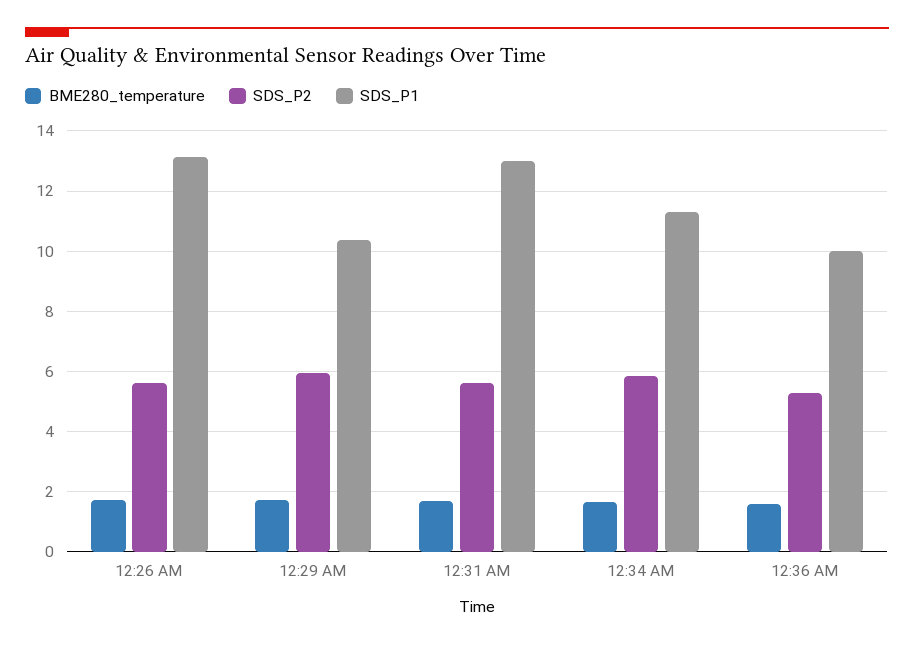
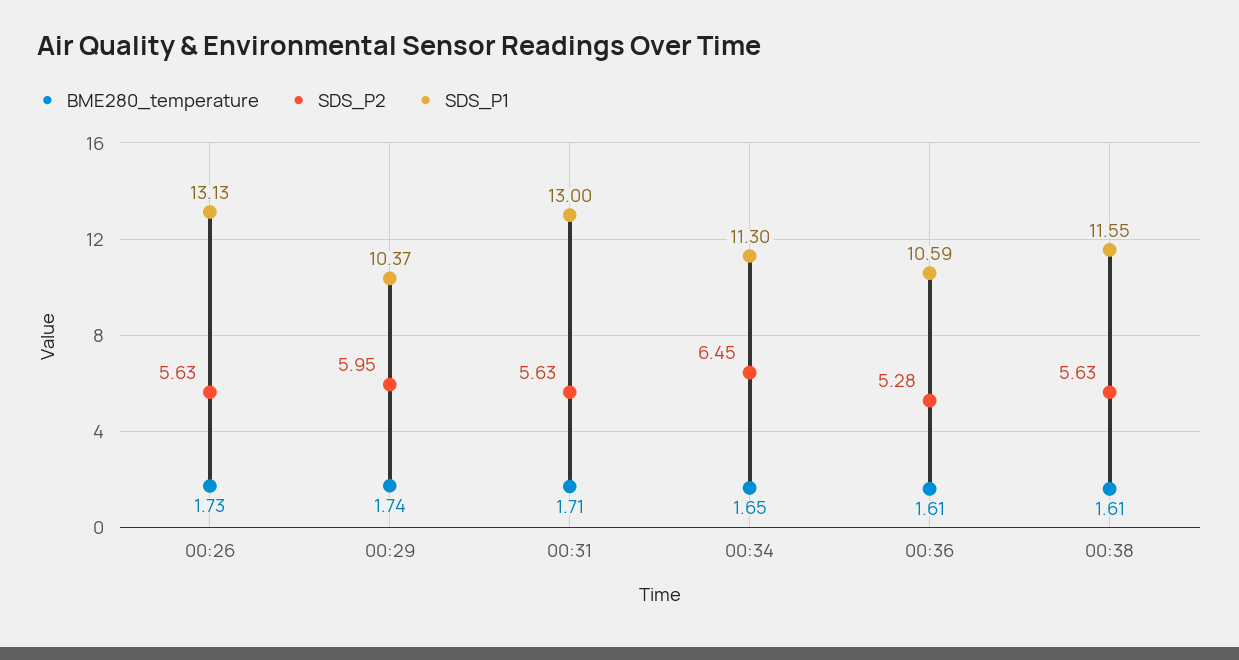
SDS_P2, 12:34 AM: 5.8 -> 6.45
SDS_P1, 12:36 AM: 10 -> 10.59
BME280_temperature, 00:38: none -> 1.61
SDS_P2, 00:38: none -> 5.63
SDS_P1, 00:38: none -> 11.55

